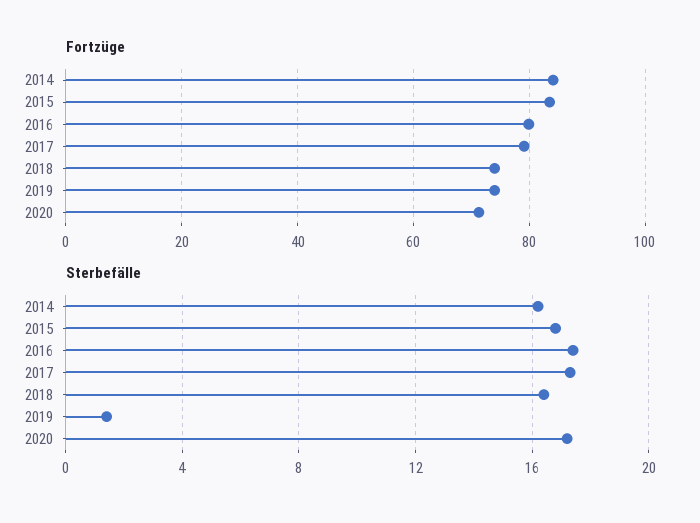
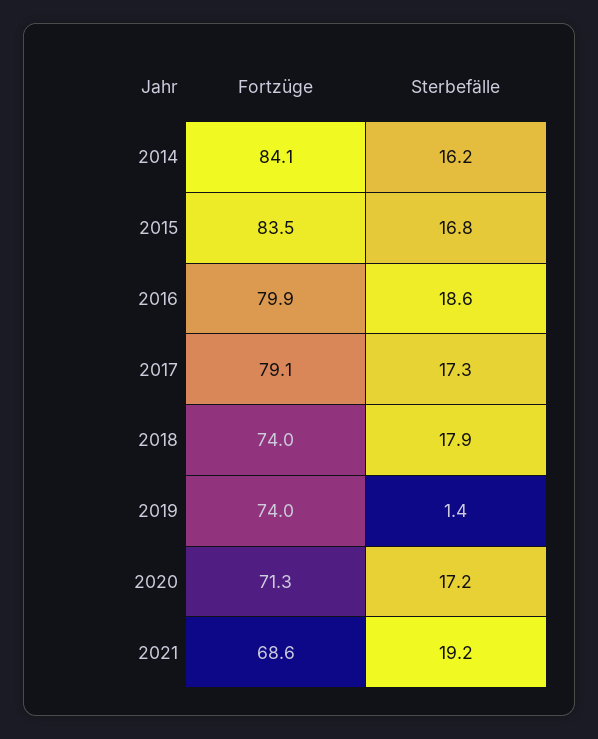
Sterbefälle, 2016: 17.5 -> 18.6
Sterbefälle, 2018: 16.5 -> 17.9
Fortzüge, 2021: none -> 68.6
Sterbefälle, 2021: none -> 19.2

